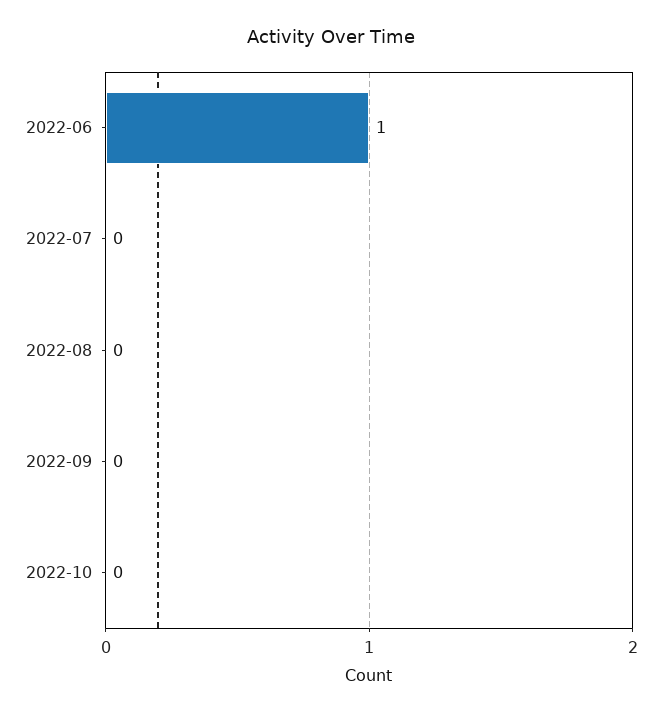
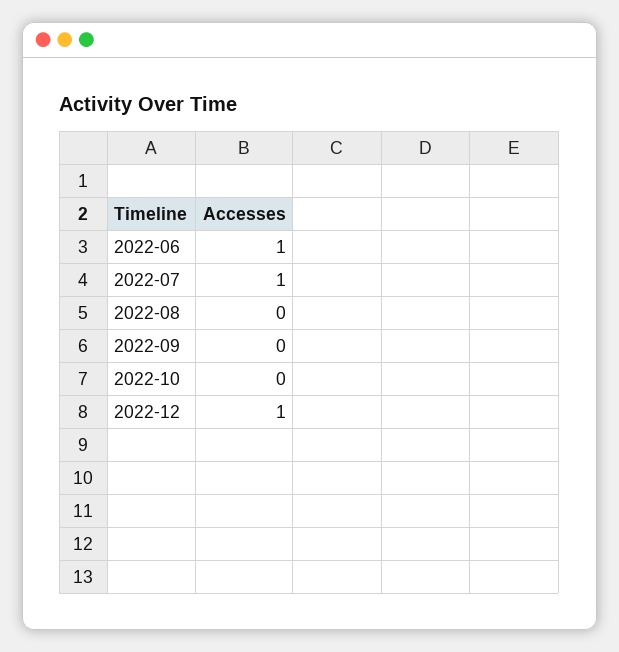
2022-07: 0 -> 1
2022-12: none -> 1

